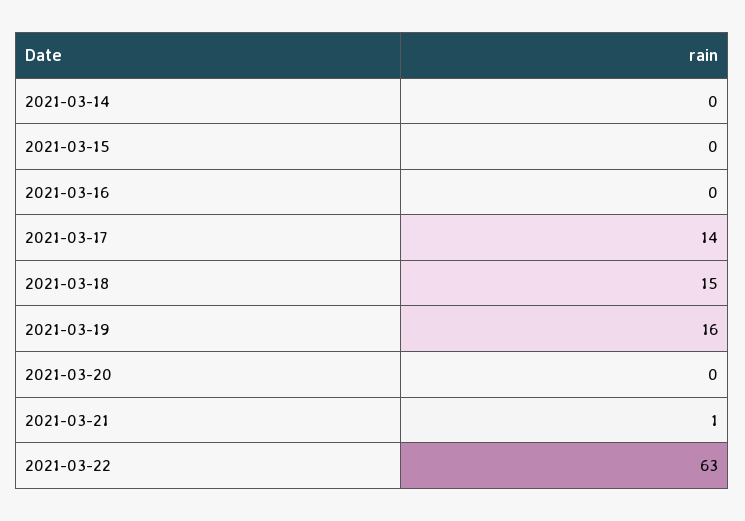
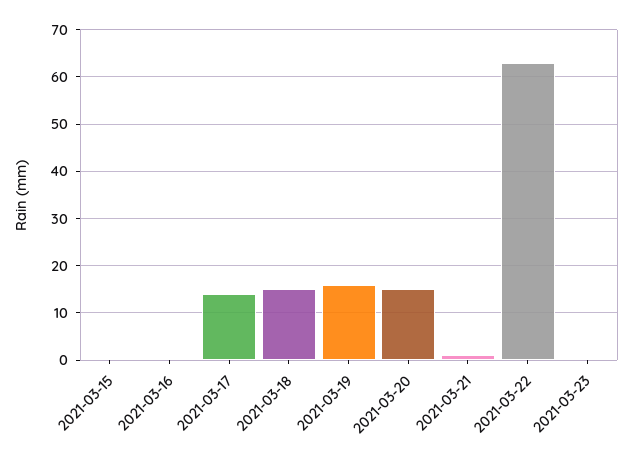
2021-03-14: 0 -> none
2021-03-20: 0 -> 15
2021-03-23: none -> 0

